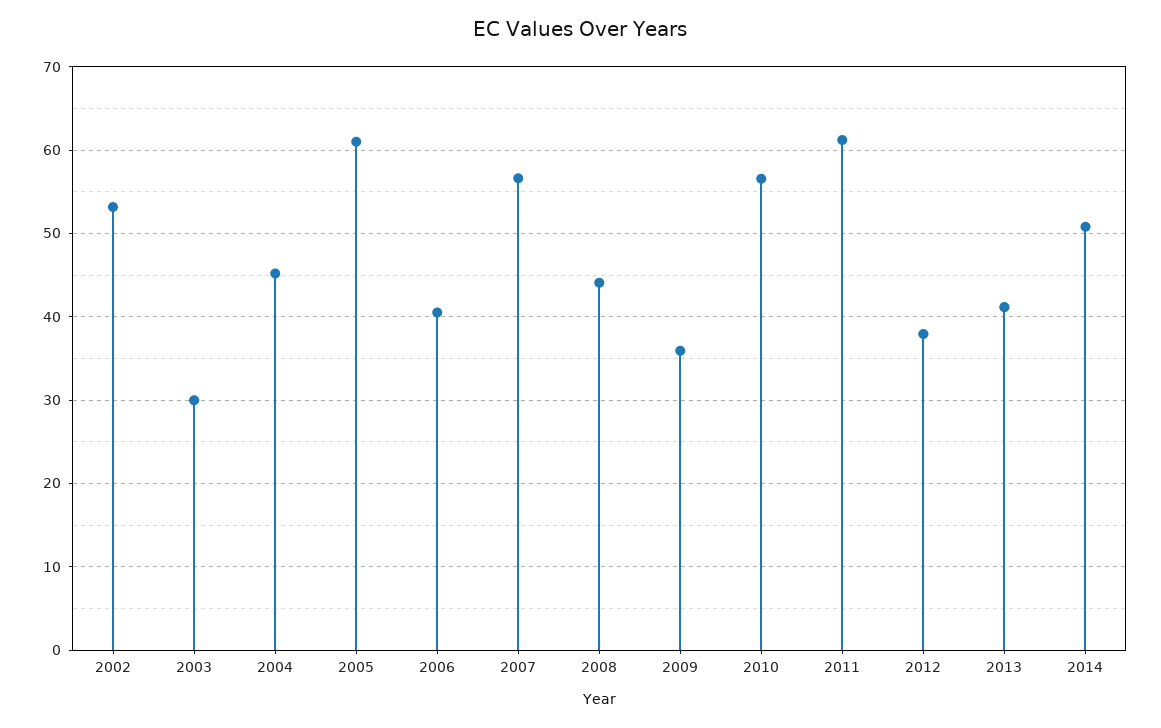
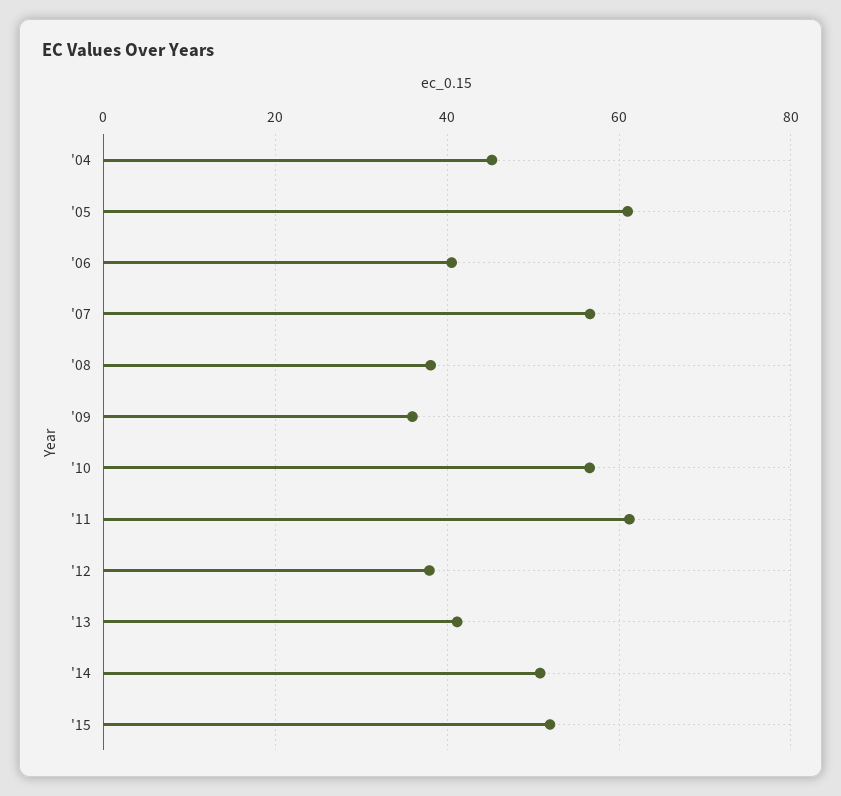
2002: 53 -> none
2003: 30 -> none
2008: 44 -> 38
'15: none -> 52

